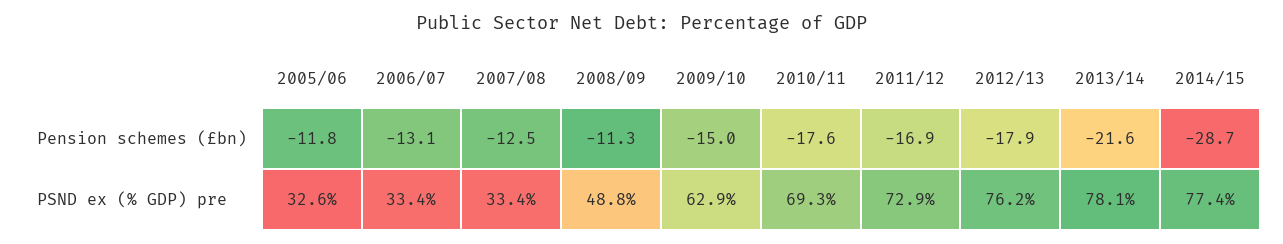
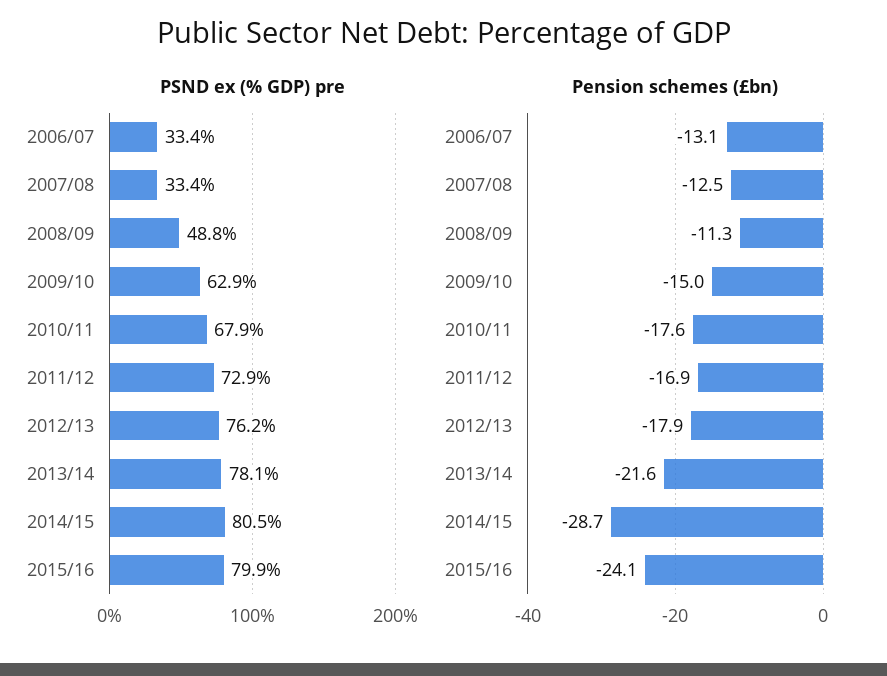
Pension schemes (£bn), 2005/06: -11.8 -> none
PSND ex (% GDP) pre, 2005/06: 32.6 -> none
PSND ex (% GDP) pre, 2010/11: 69.3 -> 67.9
PSND ex (% GDP) pre, 2014/15: 77.4 -> 80.5
PSND ex (% GDP) pre, 2015/16: none -> 79.9
Pension schemes (£bn), 2015/16: none -> -24.1

